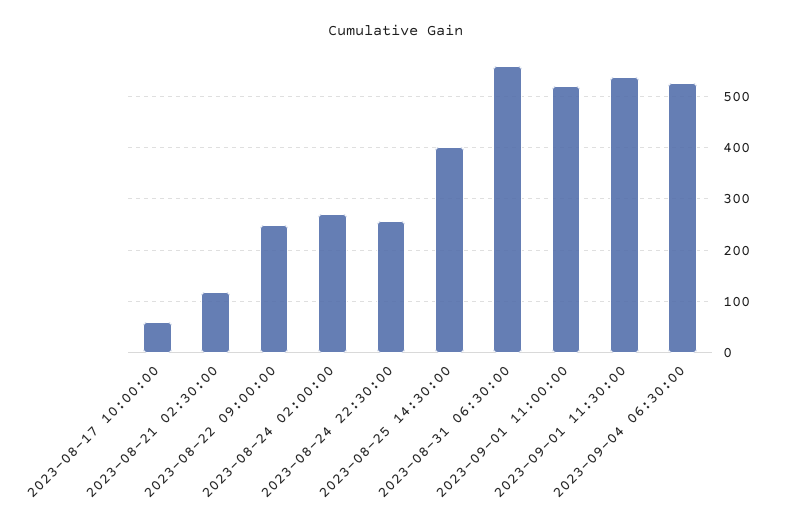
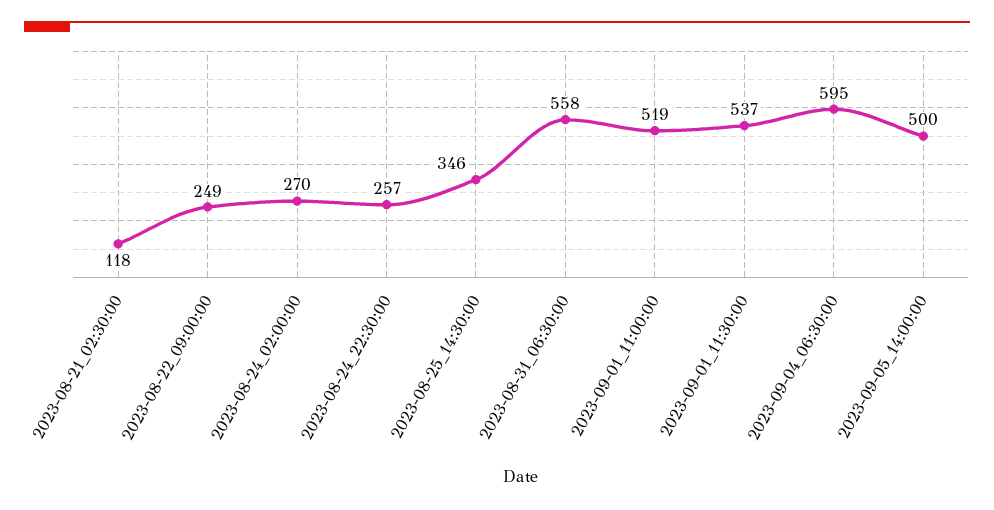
2023-08-17 10:00:00: 60 -> none
2023-08-25 14:30:00: 400 -> 346
2023-09-04 06:30:00: 520 -> 595
2023-09-05_14:00:00: none -> 500

